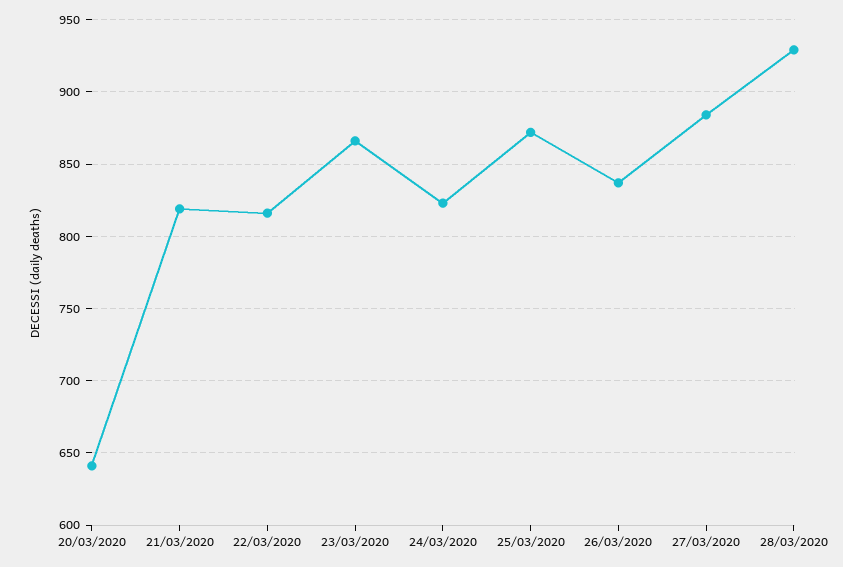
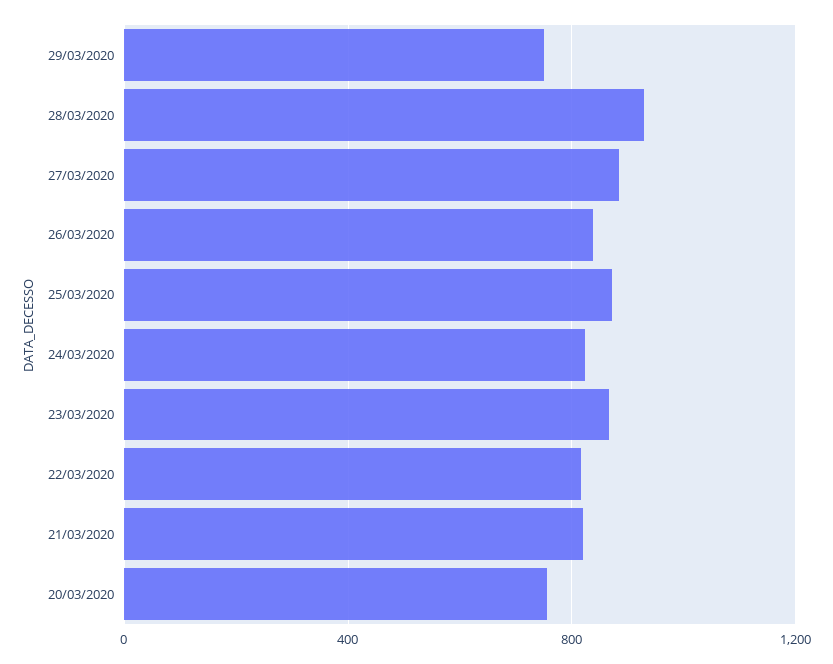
20/03/2020: 640 -> 750
29/03/2020: none -> 750

